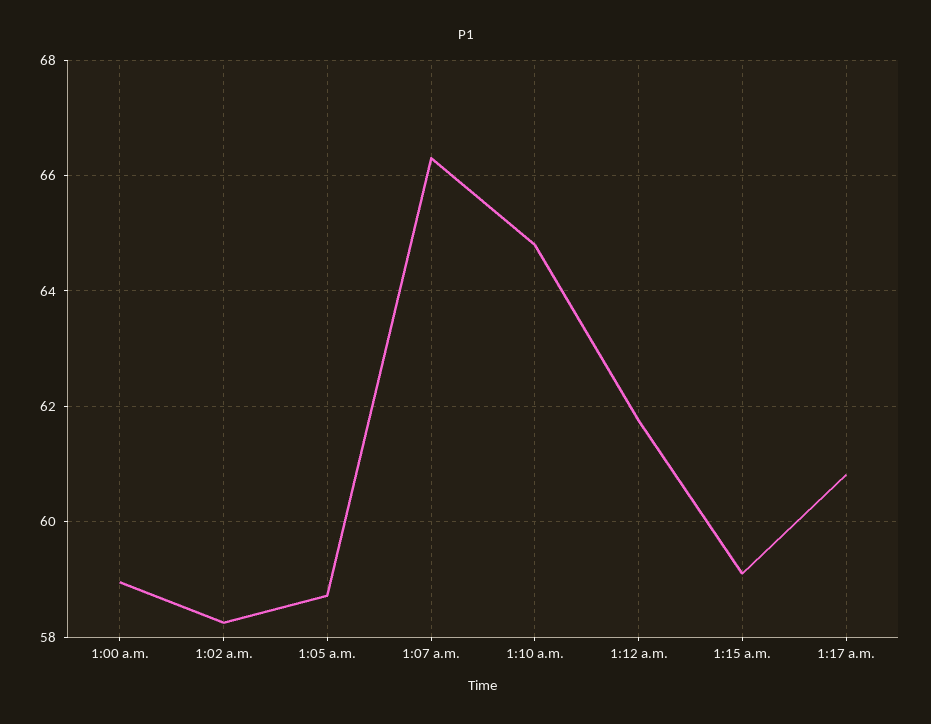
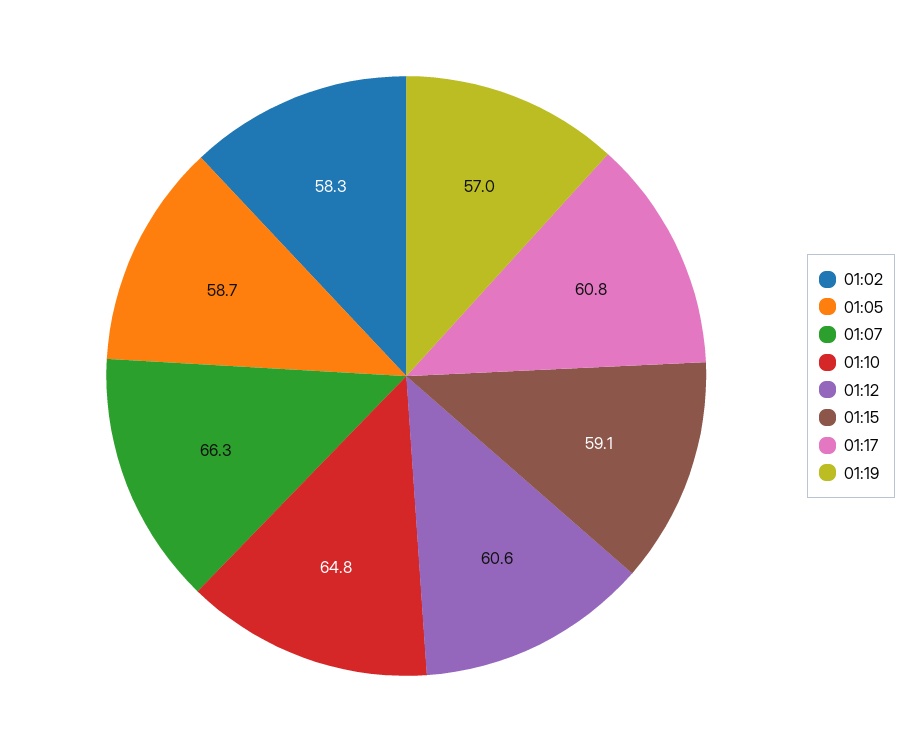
1:00 a.m.: 59 -> none
1:12 a.m.: 61.8 -> 60.6
01:19: none -> 57

